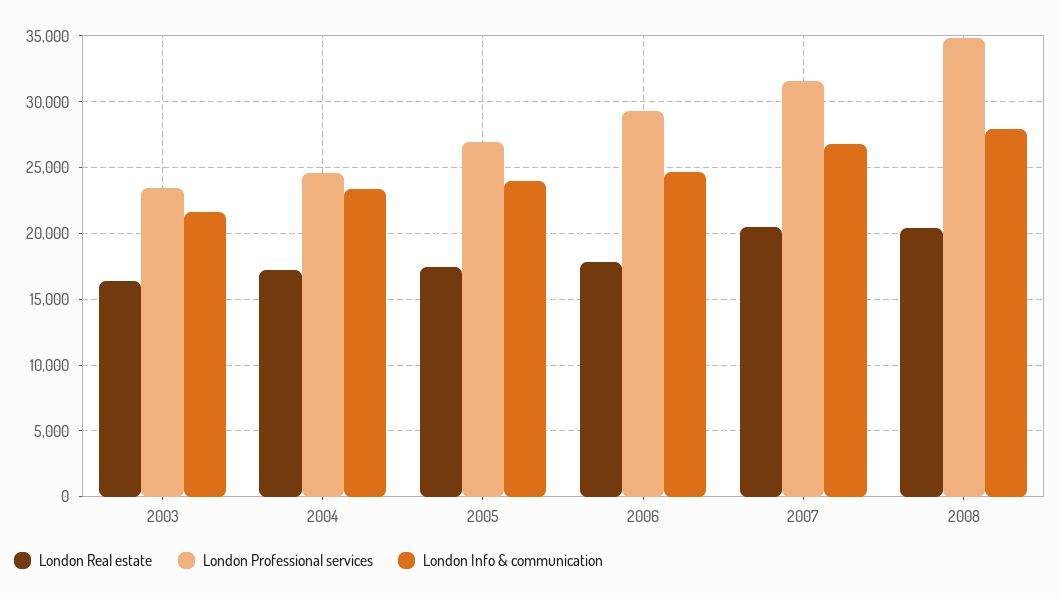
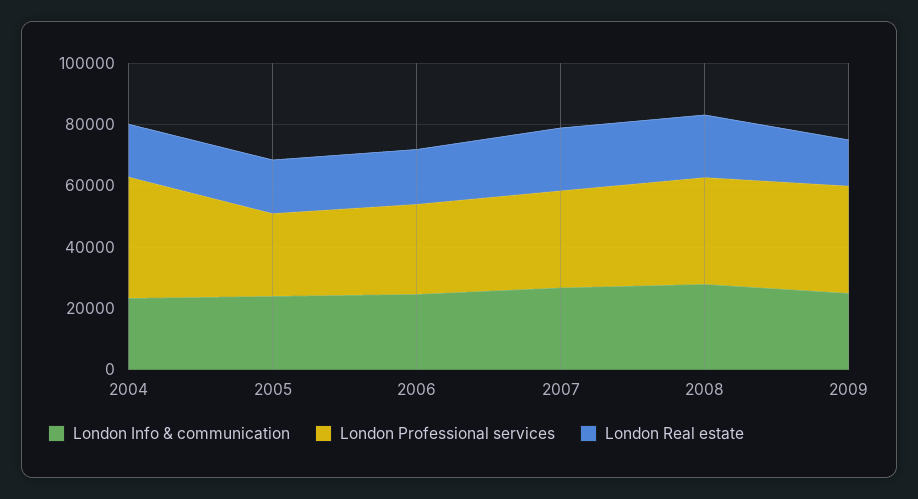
London Real estate, 2003: 16500 -> none
London Professional services, 2003: 23500 -> none
London Info & communication, 2003: 21500 -> none
London Professional services, 2004: 24500 -> 40000
London Info & communication, 2009: none -> 25000
London Professional services, 2009: none -> 35000
London Real estate, 2009: none -> 15000

